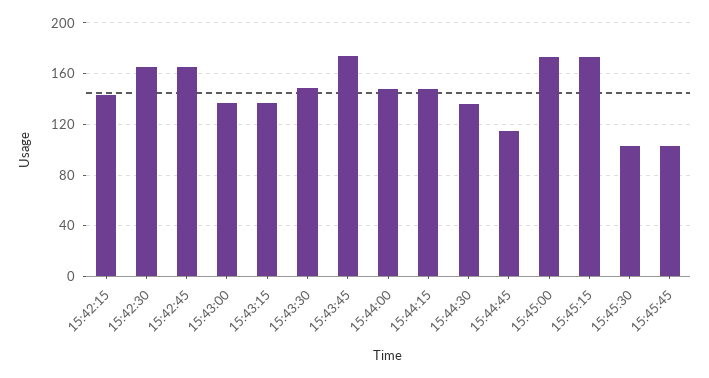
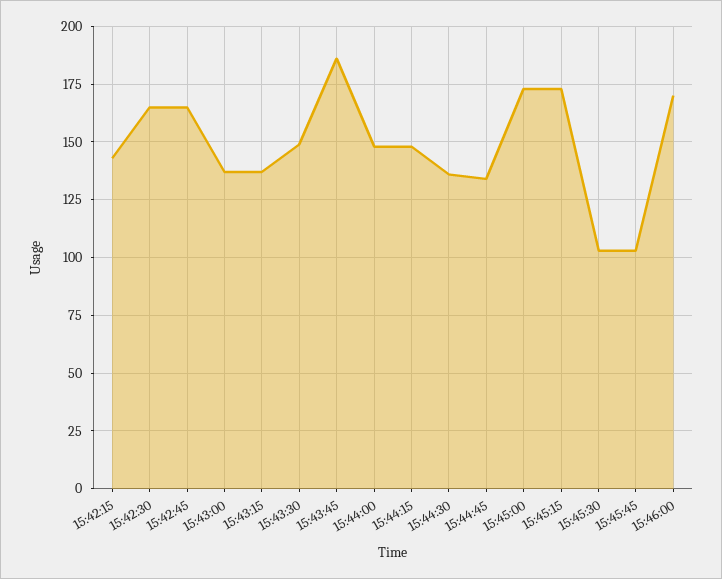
15:43:45: 175 -> 185
15:44:45: 115 -> 135
15:46:00: none -> 170

